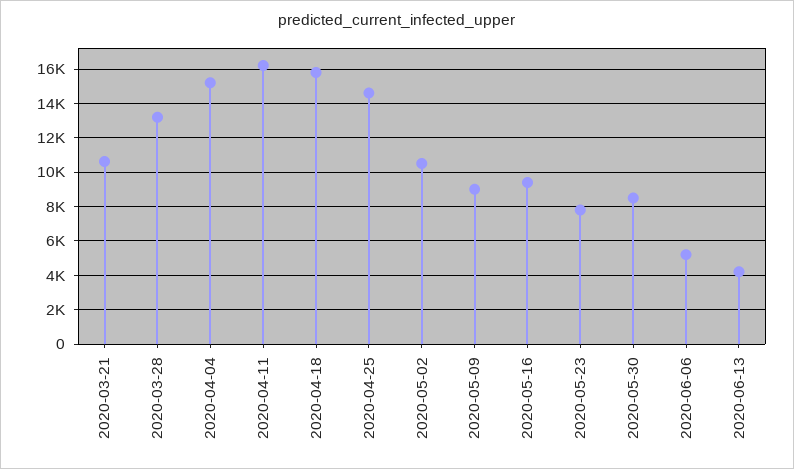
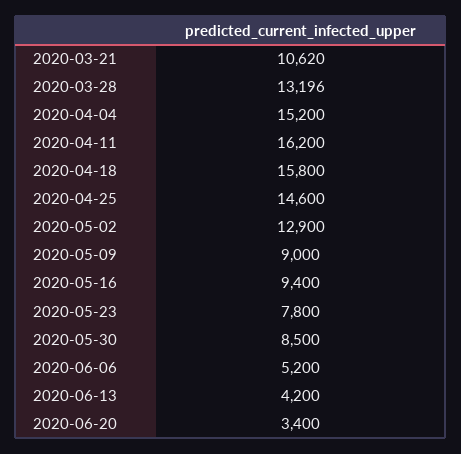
2020-05-02: 10500 -> 12900
2020-06-20: none -> 3400

